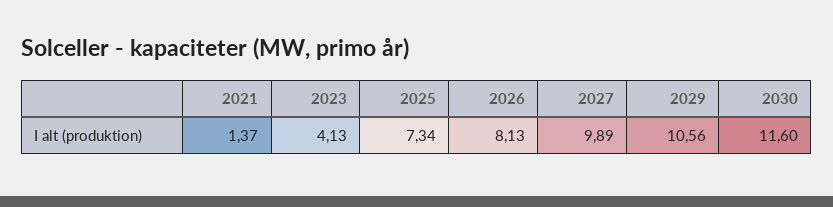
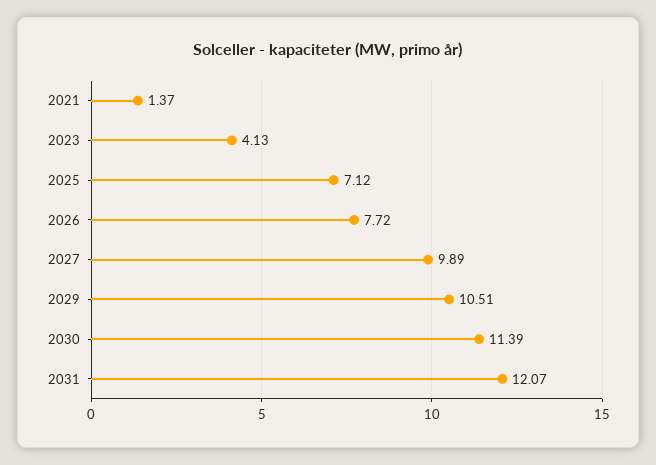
2025: 7.34 -> 7.12
2026: 8.13 -> 7.72
2029: 10.56 -> 10.51
2030: 11.6 -> 11.39
2031: none -> 12.07

